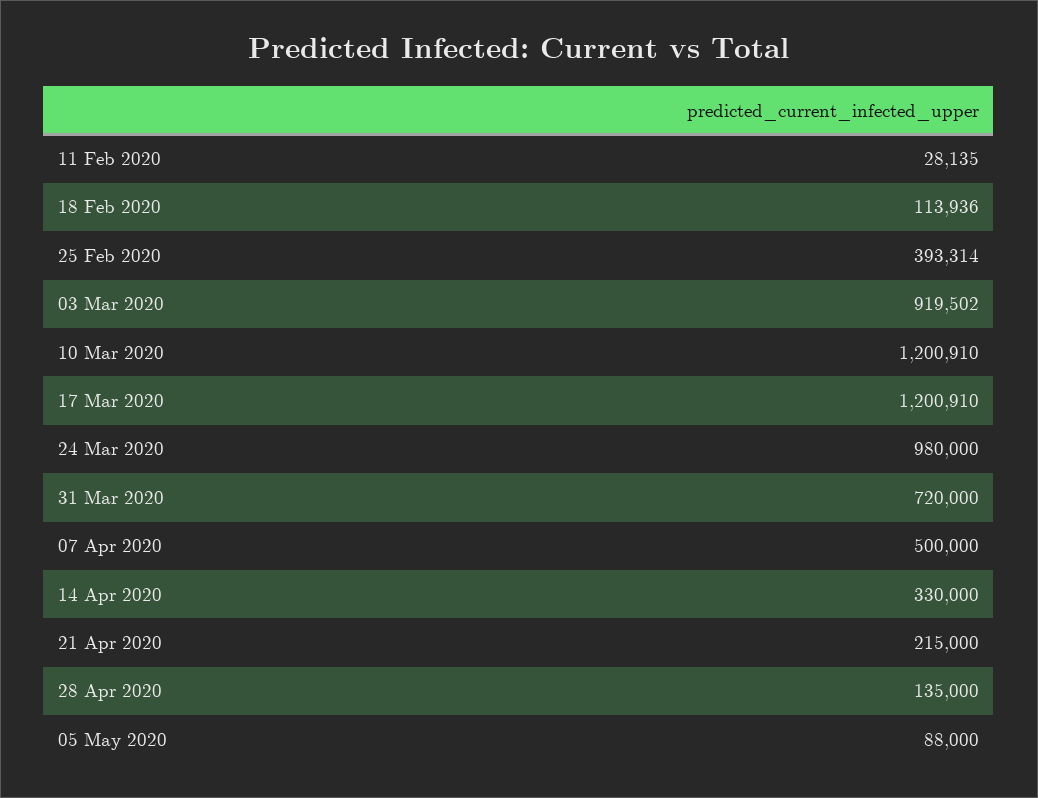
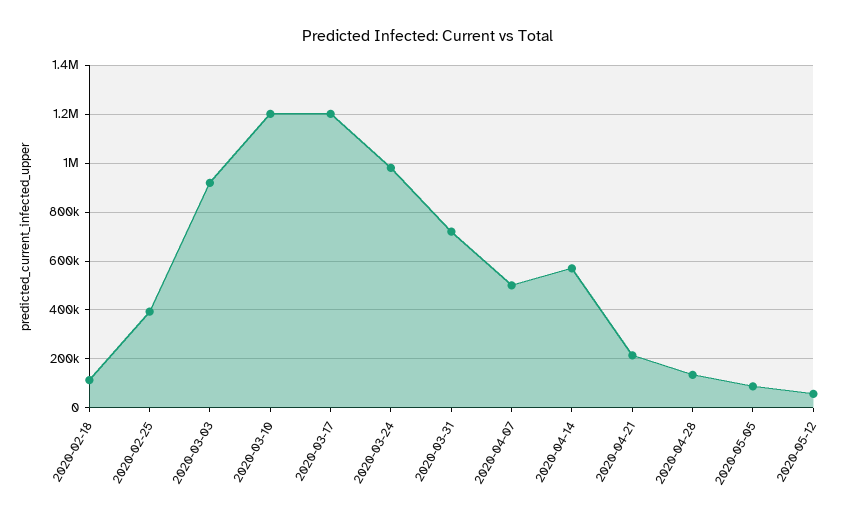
11 Feb 2020: 28135 -> none
14 Apr 2020: 330000 -> 575000
2020-05-12: none -> 50000

